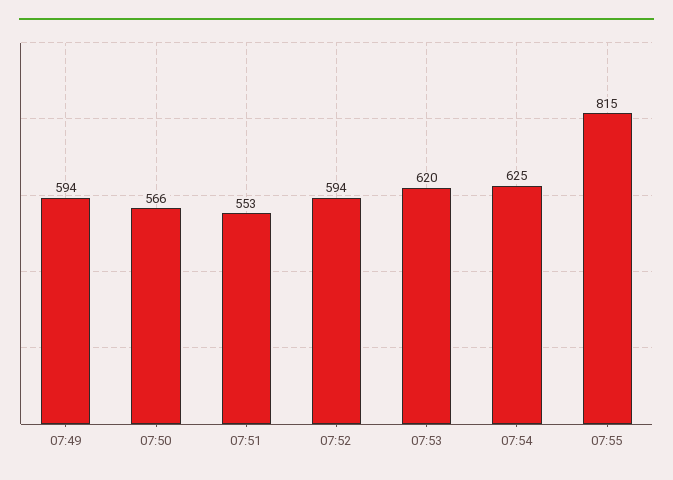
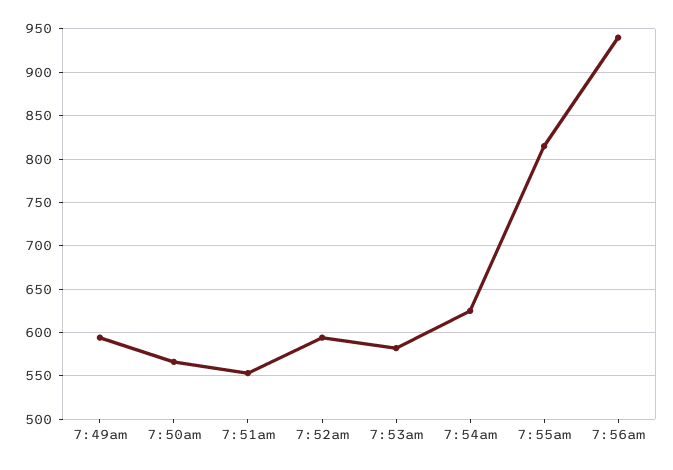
07:53: 620 -> 580
7:56am: none -> 940

